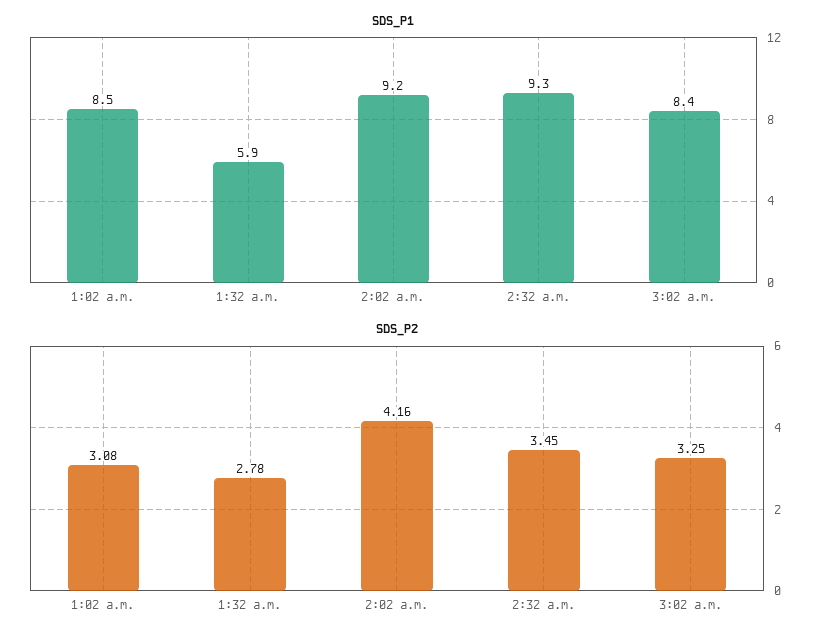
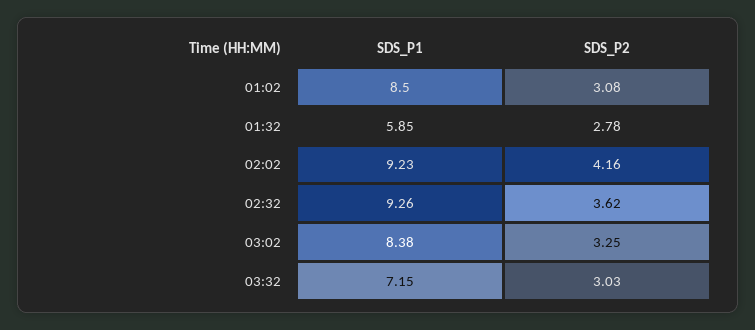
SDS_P2, 2:32 a.m.: 3.45 -> 3.62
SDS_P1, 03:32: none -> 7.15
SDS_P2, 03:32: none -> 3.03

